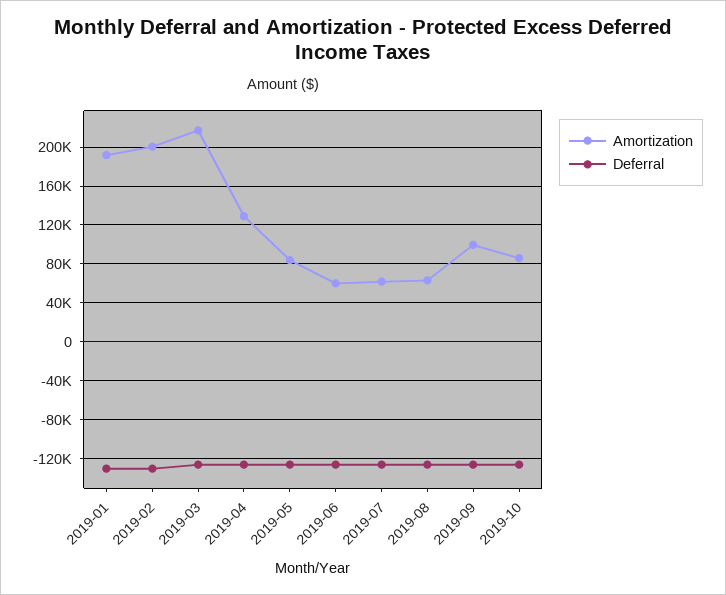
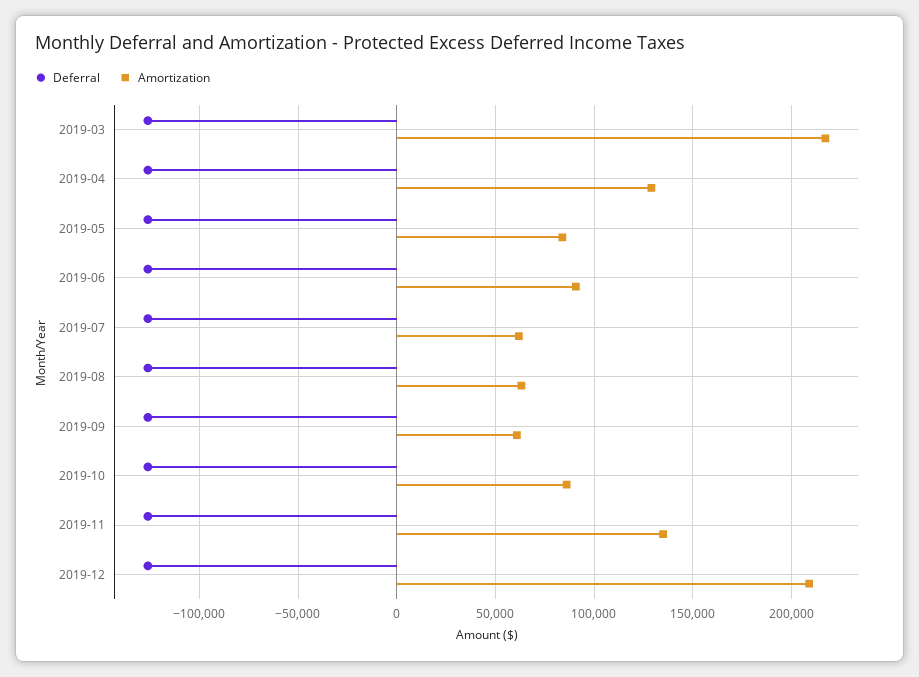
Amortization, 2019-01: 190000 -> none
Deferral, 2019-01: -130000 -> none
Amortization, 2019-02: 200000 -> none
Deferral, 2019-02: -130000 -> none
Amortization, 2019-06: 60000 -> 90000
Amortization, 2019-09: 100000 -> 60000
Deferral, 2019-11: none -> -125000
Amortization, 2019-11: none -> 135000
Deferral, 2019-12: none -> -125000
Amortization, 2019-12: none -> 210000

